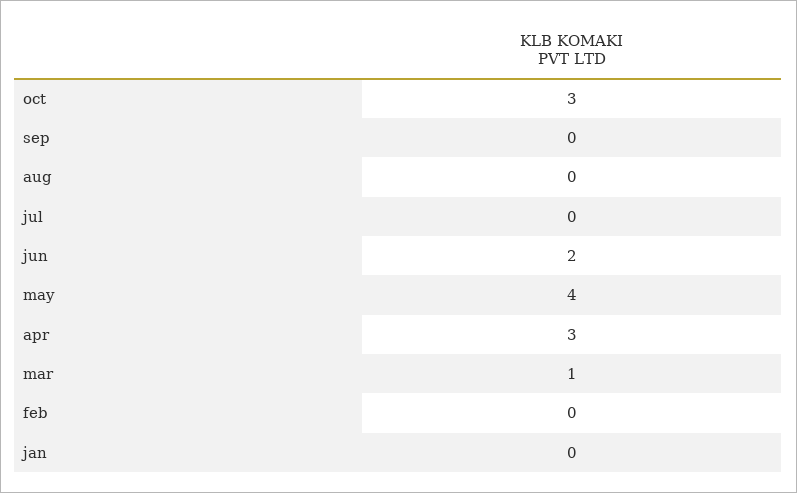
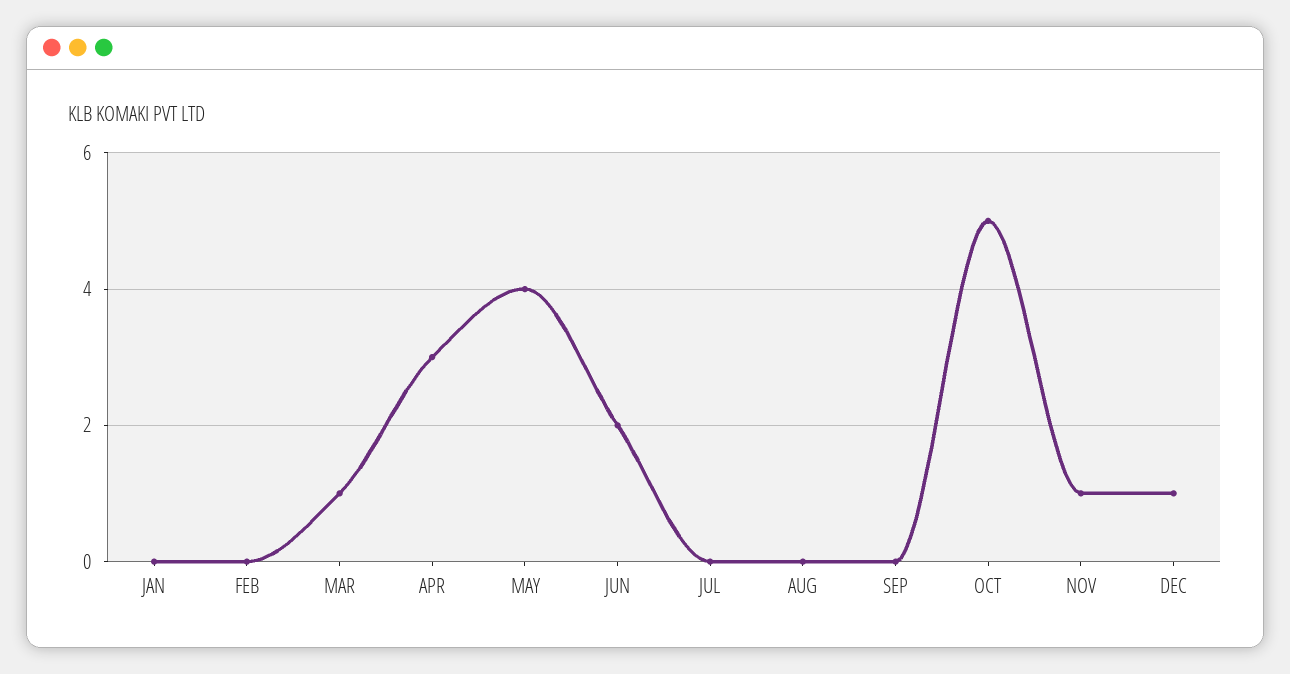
oct: 3 -> 5
NOV: none -> 1
DEC: none -> 1

